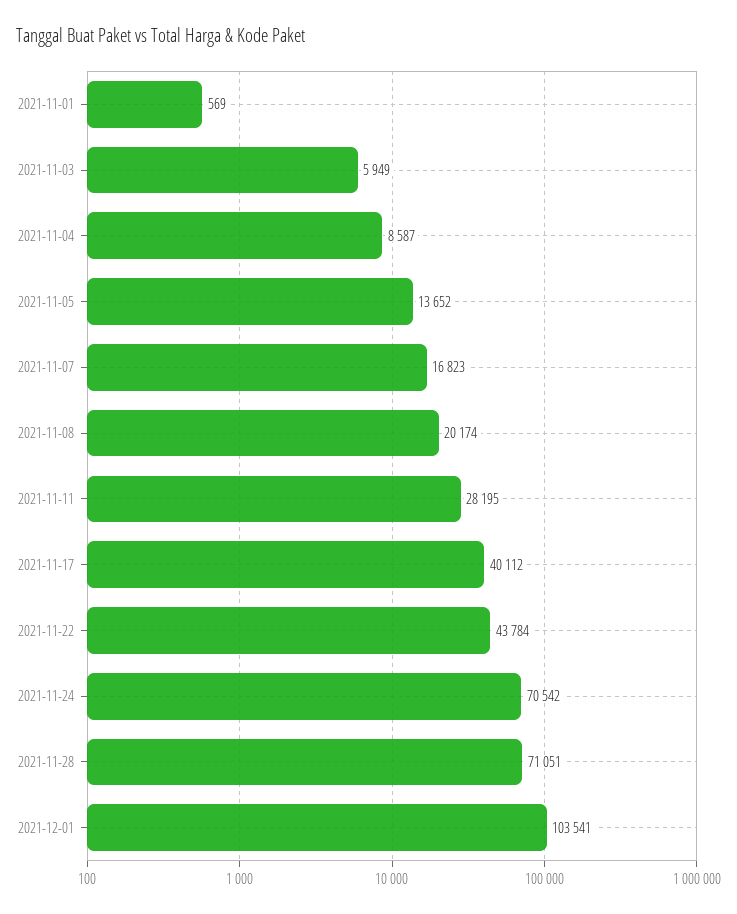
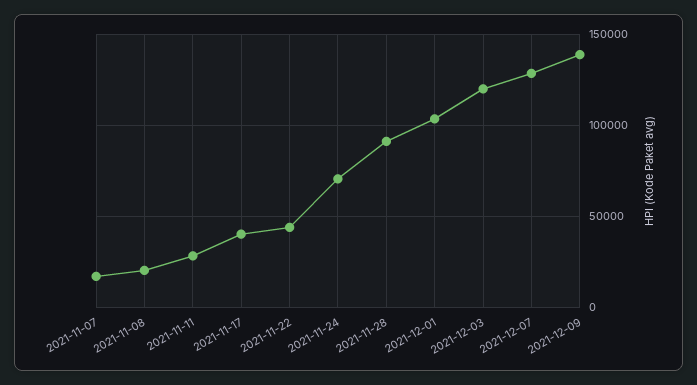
2021-11-01: 569 -> none
2021-11-03: 5949 -> none
2021-11-04: 8587 -> none
2021-11-05: 13652 -> none
2021-11-28: 71051 -> 90000
2021-12-03: none -> 120000
2021-12-07: none -> 130000
2021-12-09: none -> 140000

